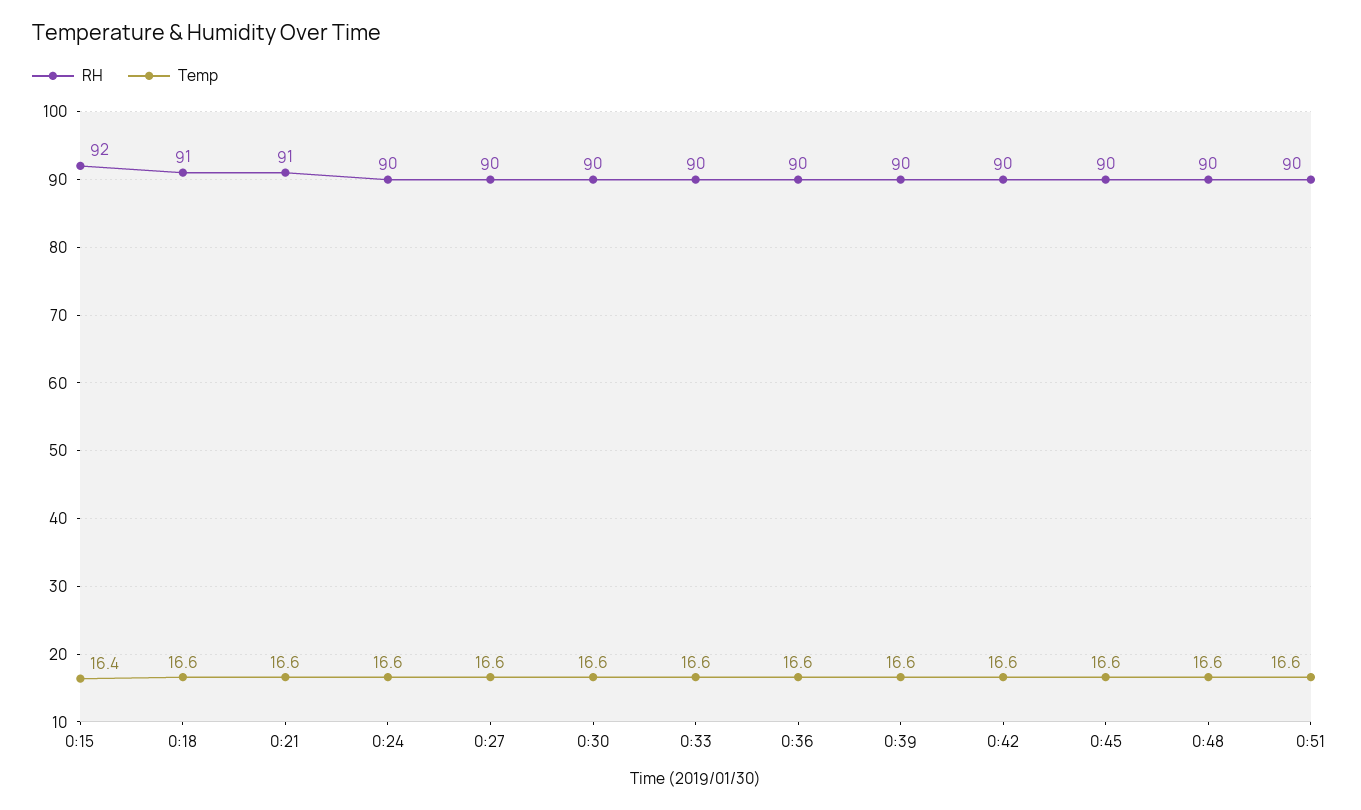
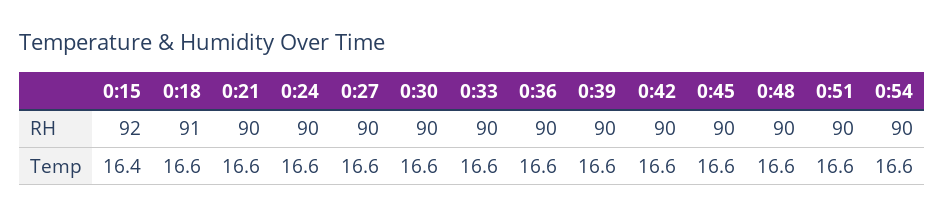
RH, 0:21: 91 -> 90
RH, 0:54: none -> 90
Temp, 0:54: none -> 16.6

